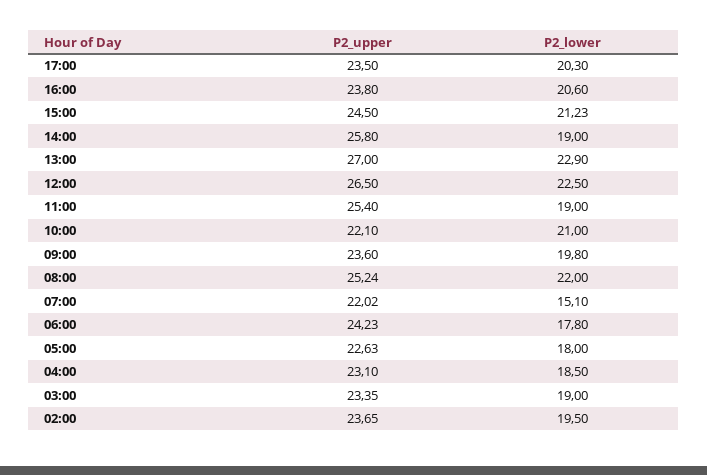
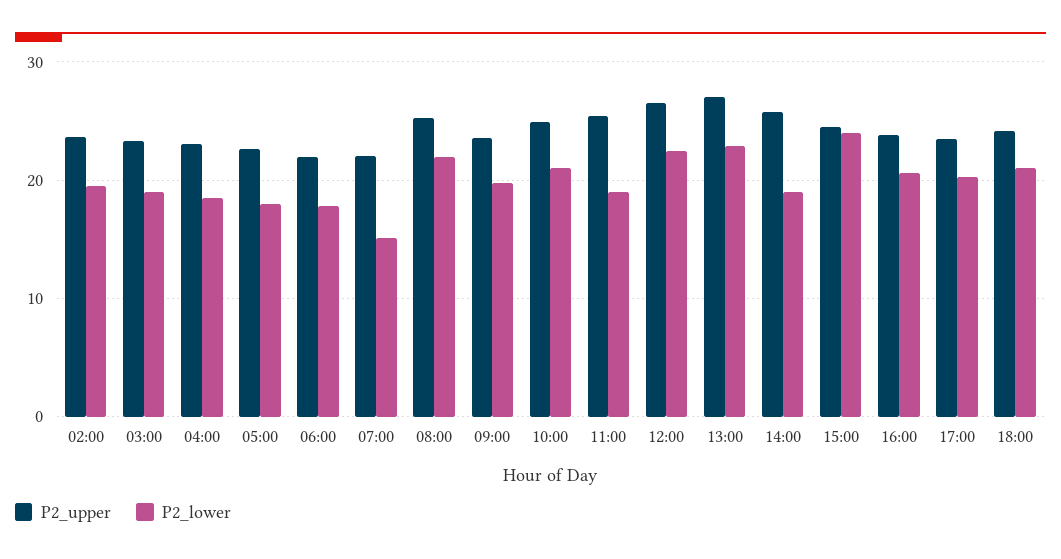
P2_lower, 15:00: 21.23 -> 24
P2_upper, 10:00: 22.1 -> 25
P2_upper, 06:00: 24.23 -> 22
P2_upper, 18:00: none -> 24
P2_lower, 18:00: none -> 21

